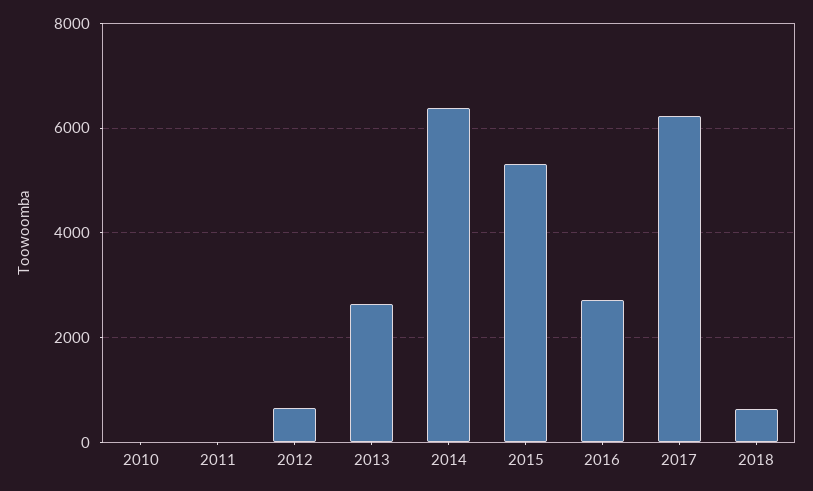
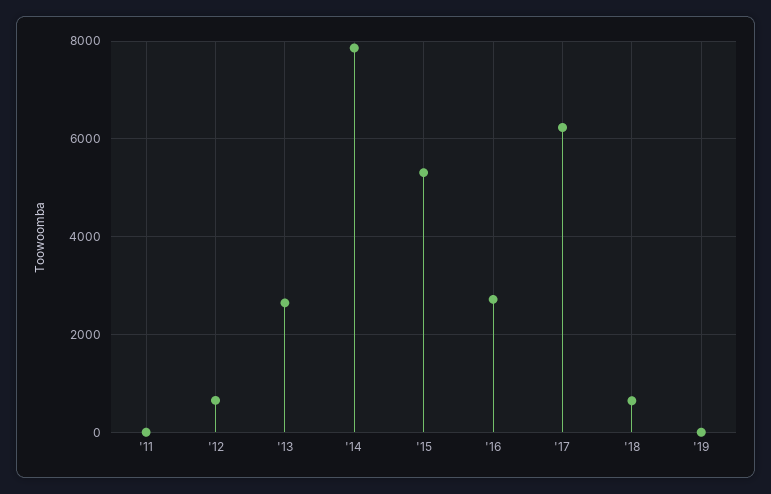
2010: 0 -> none
2014: 6400 -> 7800
'19: none -> 0

